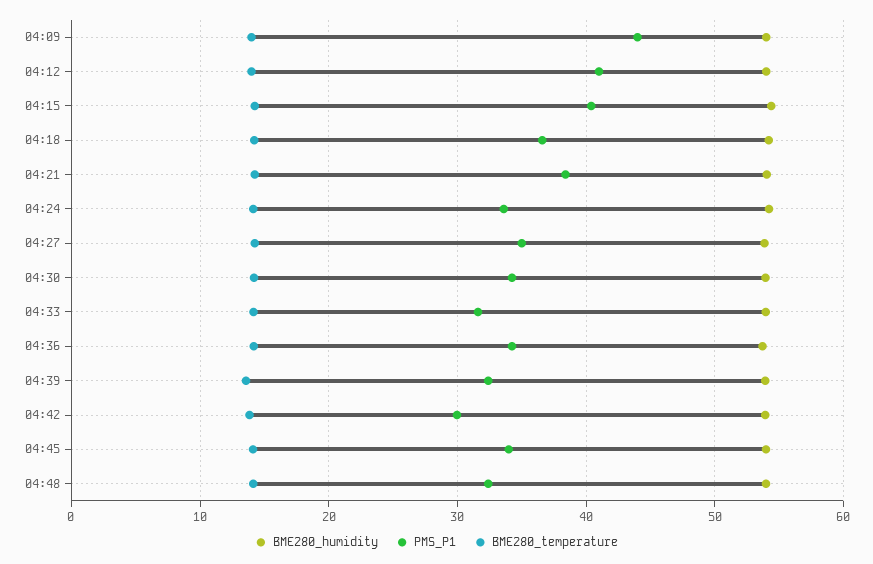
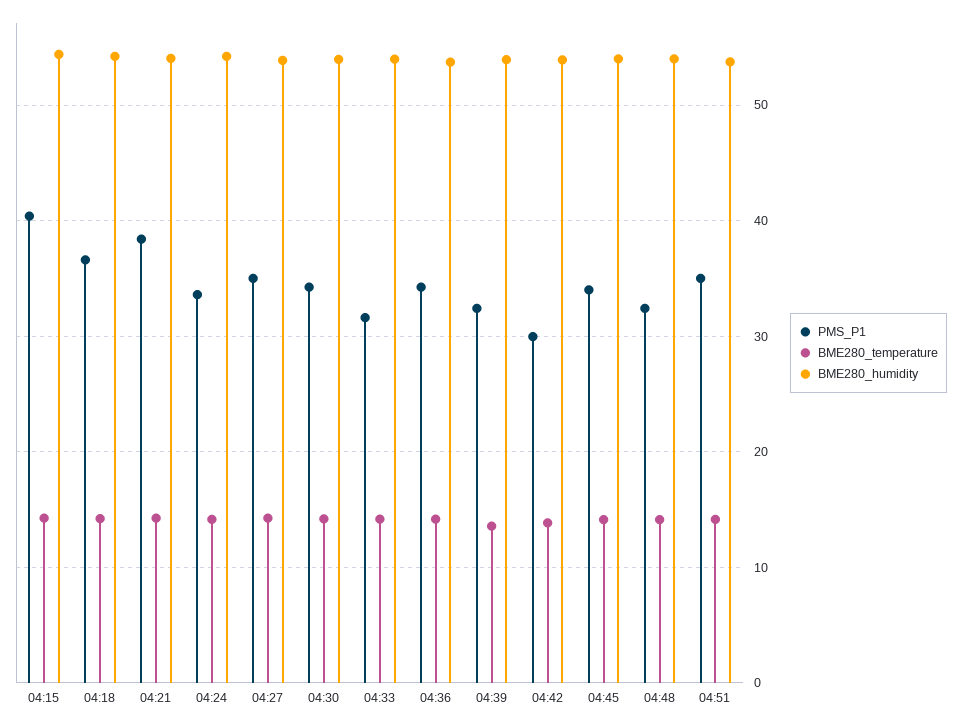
BME280_humidity, 04:09: 54 -> none
PMS_P1, 04:09: 44 -> none
BME280_temperature, 04:09: 14 -> none
BME280_humidity, 04:12: 54 -> none
PMS_P1, 04:12: 41 -> none
BME280_temperature, 04:12: 14 -> none
PMS_P1, 04:51: none -> 35
BME280_temperature, 04:51: none -> 14
BME280_humidity, 04:51: none -> 54

